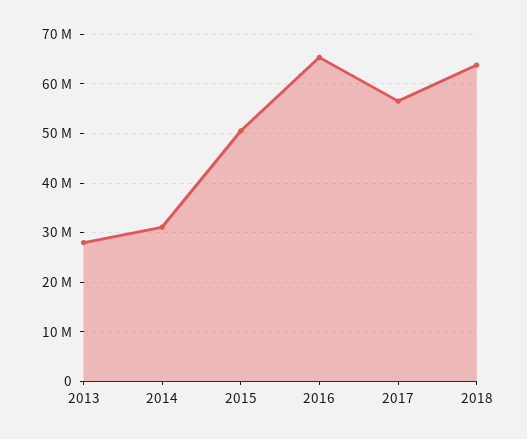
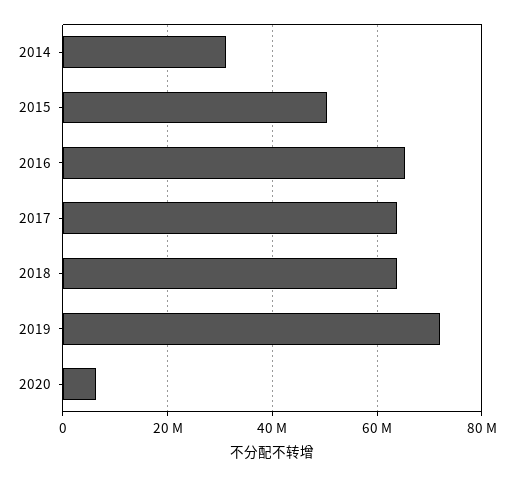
2013: 28000000 -> none
2017: 56000000 -> 64000000
2019: none -> 72000000
2020: none -> 6000000

